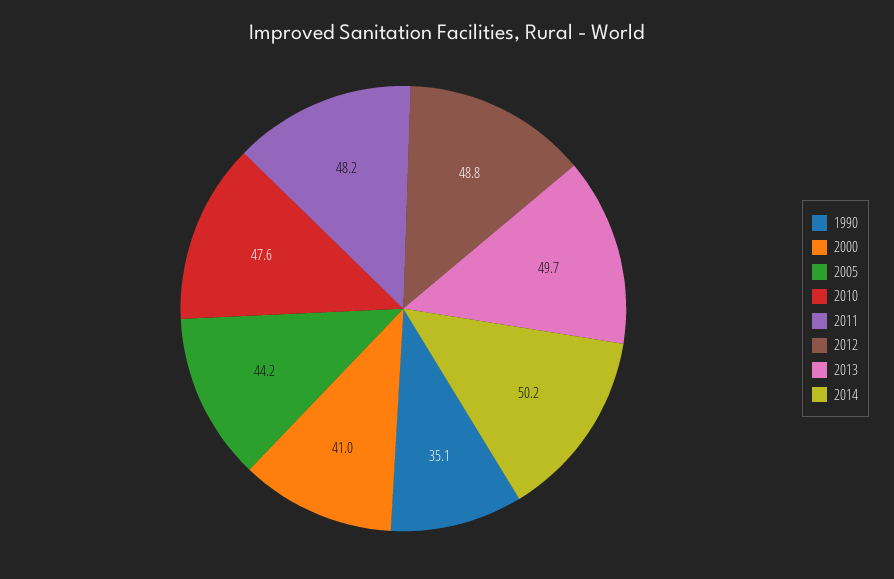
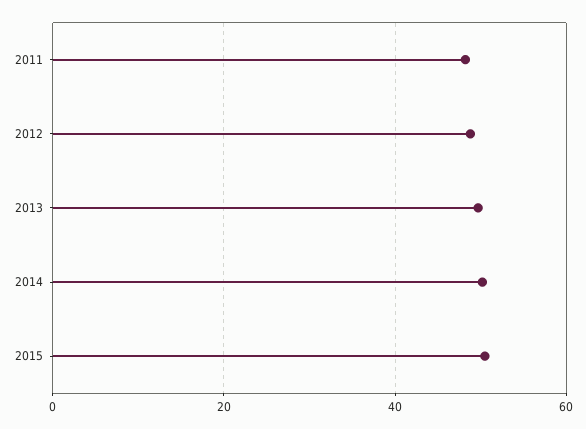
1990: 35.1 -> none
2000: 41 -> none
2005: 44.2 -> none
2010: 47.6 -> none
2015: none -> 50

